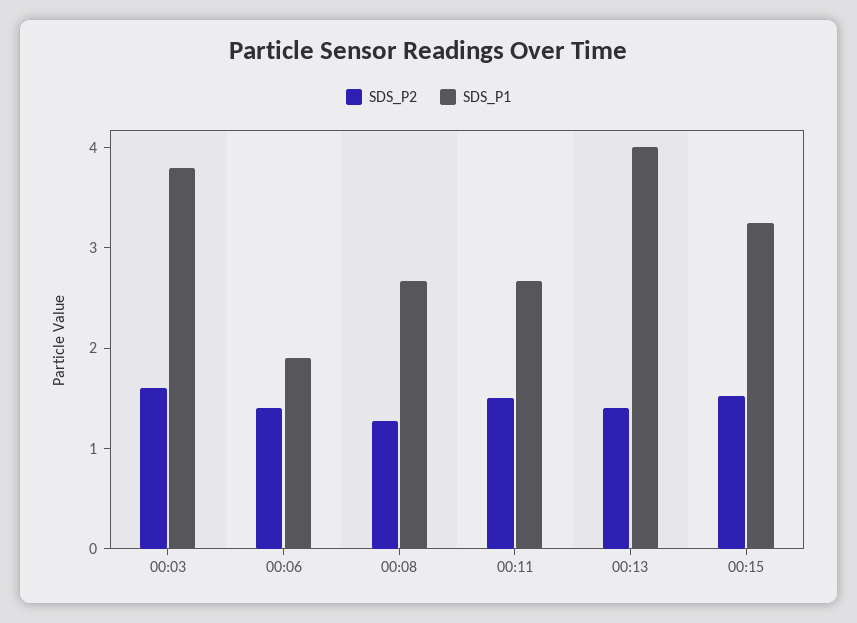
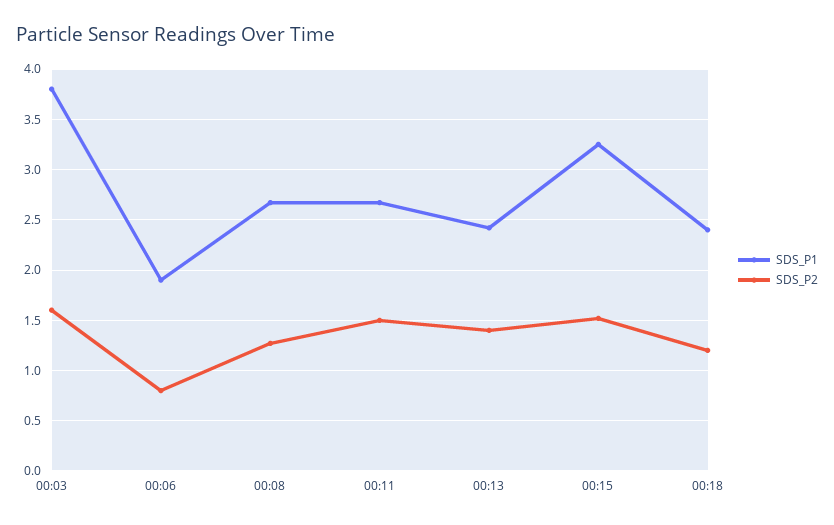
SDS_P2, 00:06: 1.4 -> 0.8
SDS_P1, 00:13: 4 -> 2.4
SDS_P1, 00:18: none -> 2.4
SDS_P2, 00:18: none -> 1.2

